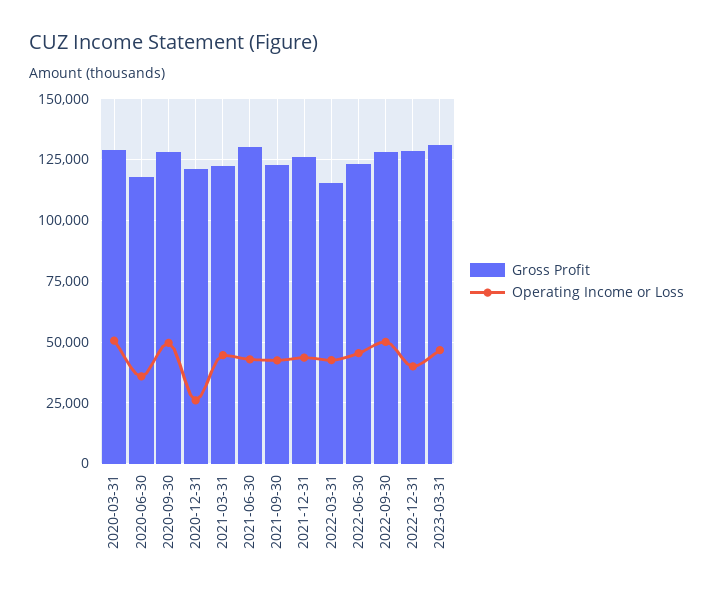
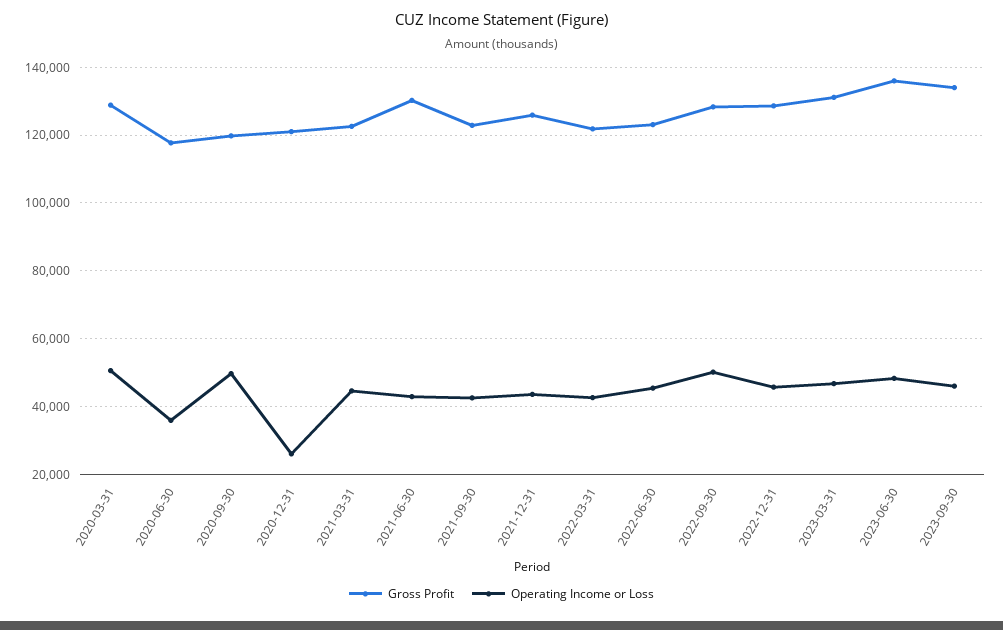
Gross Profit, 2020-09-30: 127500 -> 120000
Gross Profit, 2022-03-31: 115000 -> 122000
Operating Income or Loss, 2022-12-31: 40000 -> 46000
Gross Profit, 2023-06-30: none -> 136000
Operating Income or Loss, 2023-06-30: none -> 48000
Gross Profit, 2023-09-30: none -> 134000
Operating Income or Loss, 2023-09-30: none -> 46000

